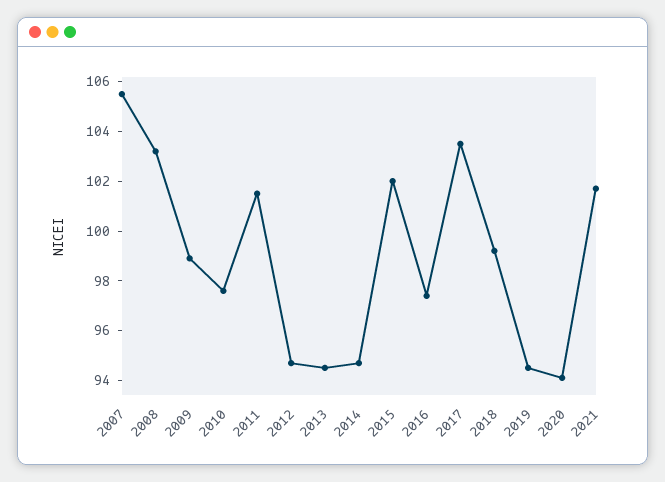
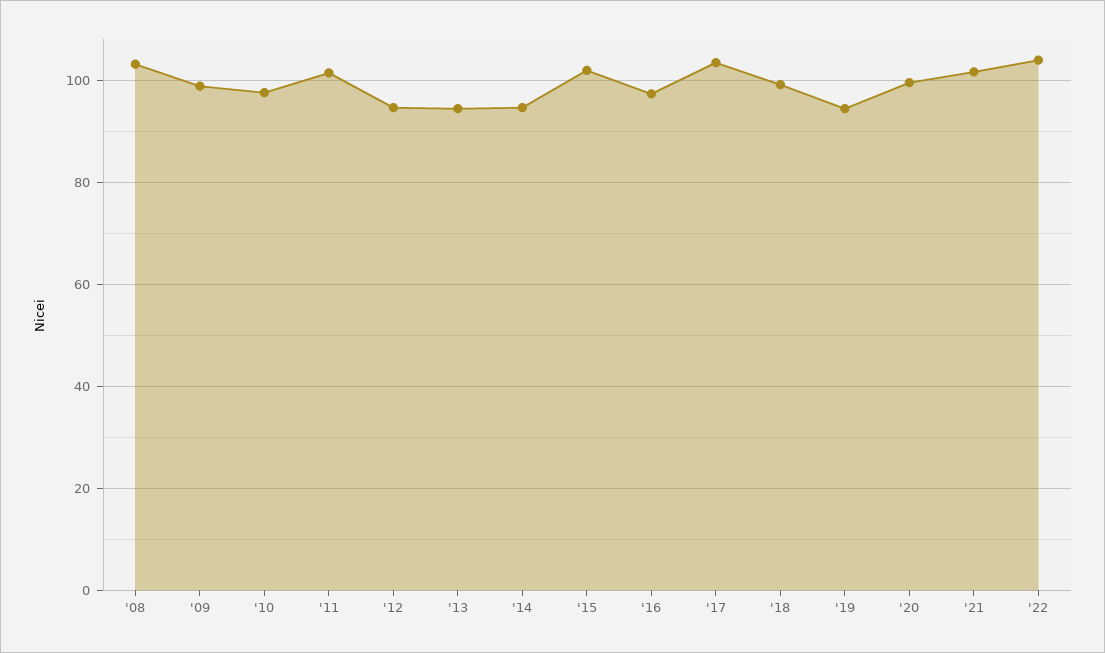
2007: 105.5 -> none
2020: 94 -> 100
'22: none -> 104

